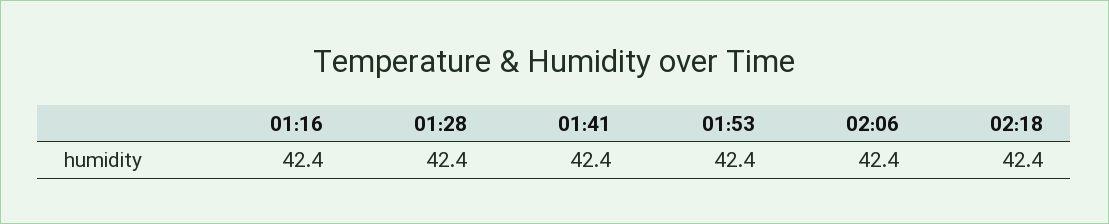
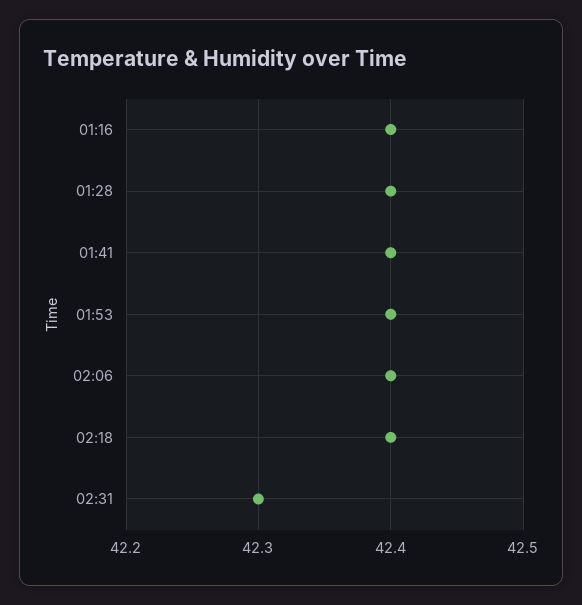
02:31: none -> 42.3

